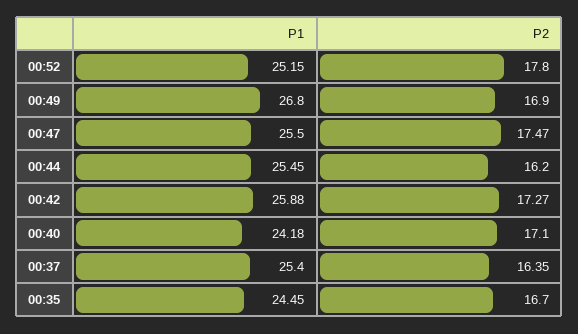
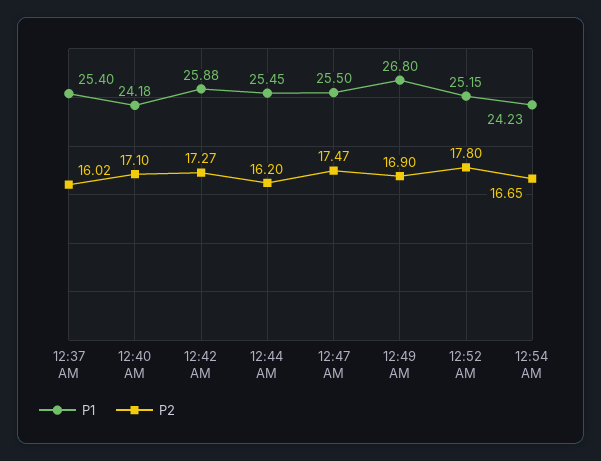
P2, 00:37: 16.35 -> 16.02
P1, 00:35: 24.45 -> none
P2, 00:35: 16.7 -> none
P1, 12:54 AM: none -> 24.23
P2, 12:54 AM: none -> 16.65

